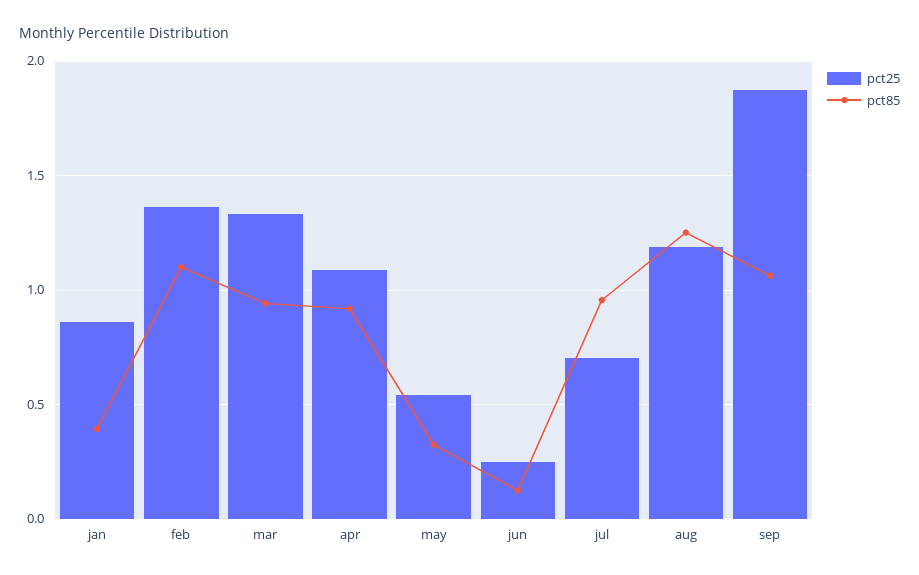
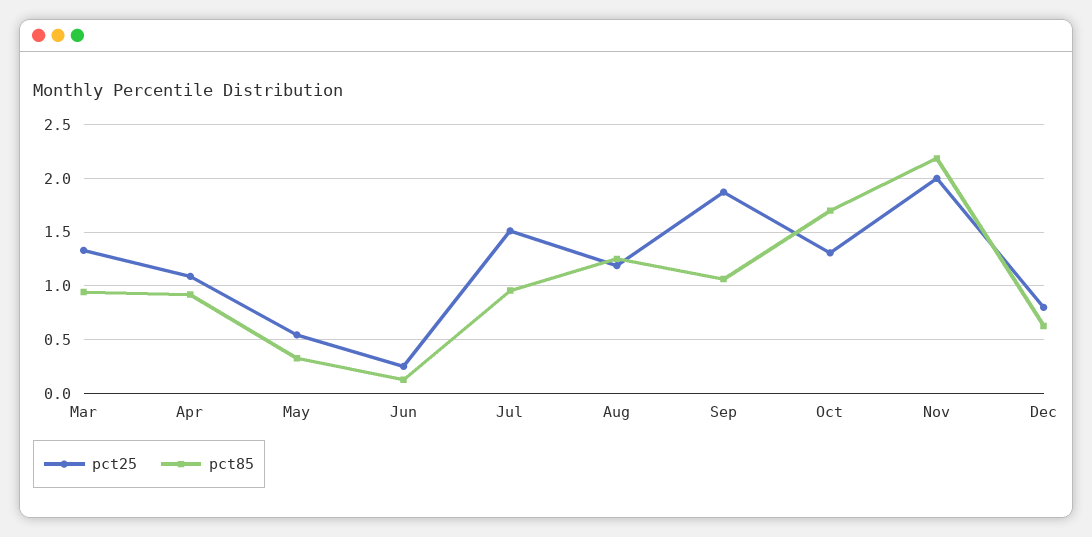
pct25, jan: 0.85 -> none
pct85, jan: 0.4 -> none
pct25, feb: 1.35 -> none
pct85, feb: 1.1 -> none
pct25, jul: 0.7 -> 1.5
pct25, Oct: none -> 1.3
pct85, Oct: none -> 1.7
pct25, Nov: none -> 2
pct85, Nov: none -> 2.2
pct25, Dec: none -> 0.8
pct85, Dec: none -> 0.6

